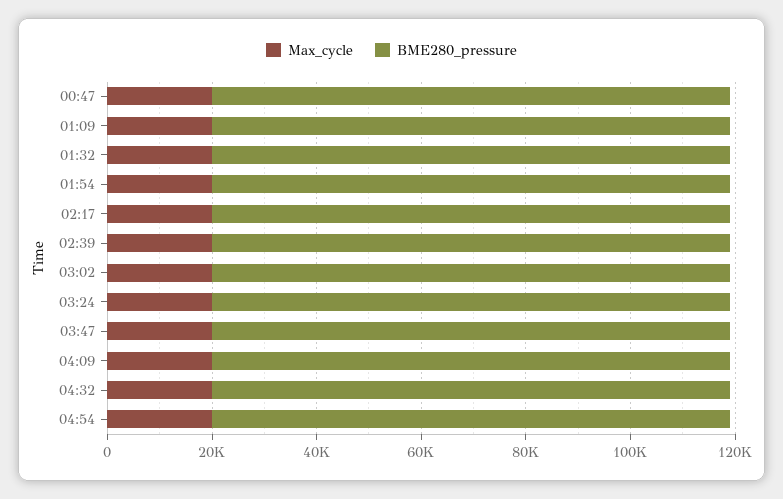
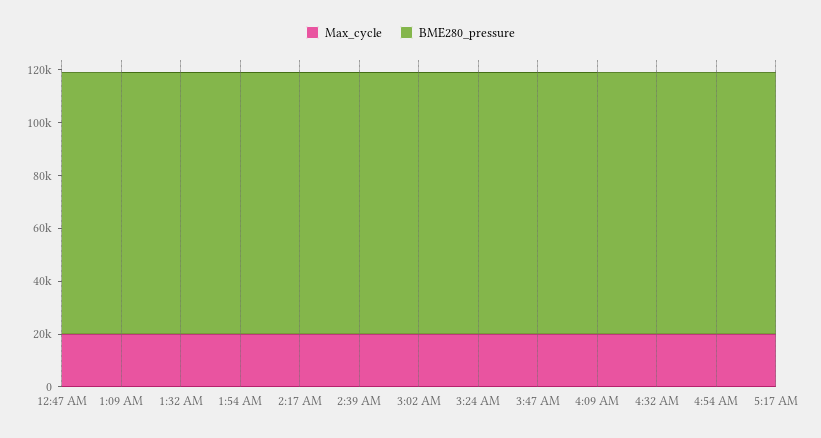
Max_cycle, 5:17 AM: none -> 20000
BME280_pressure, 5:17 AM: none -> 100000

